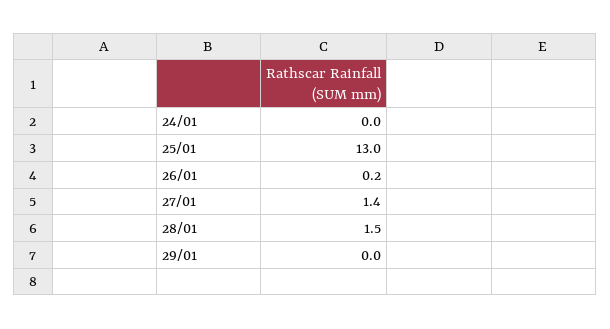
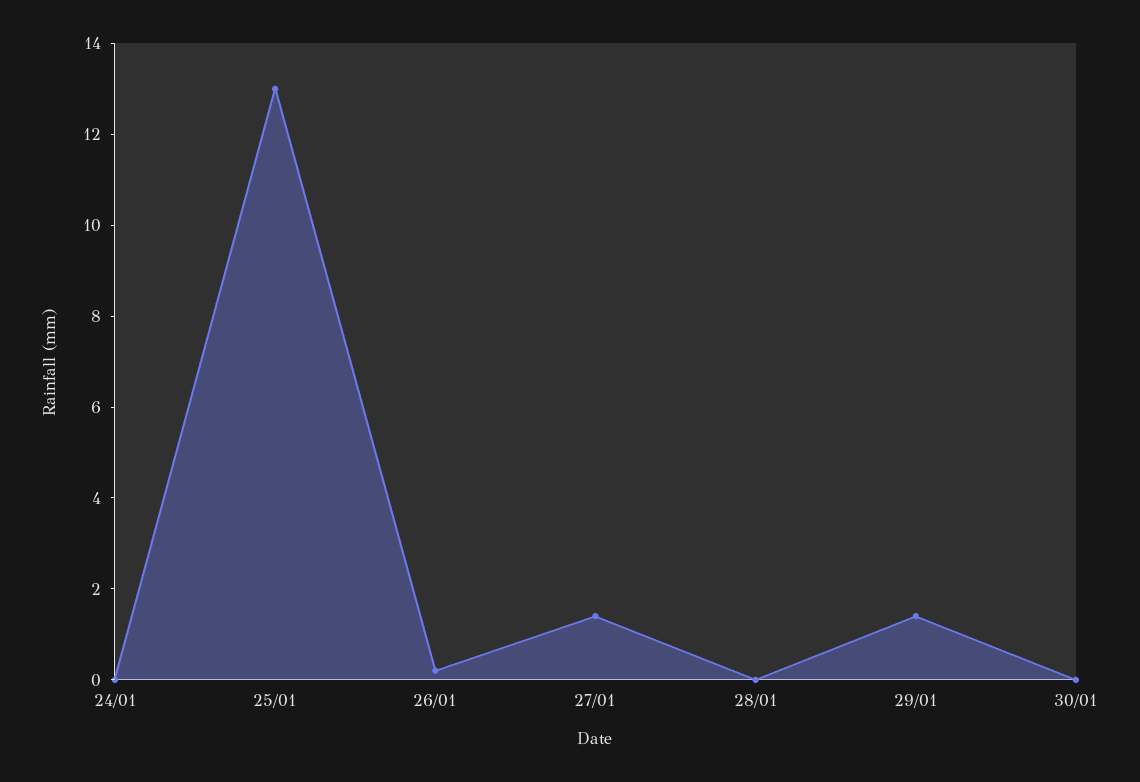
28/01: 1.5 -> 0
29/01: 0 -> 1.5
30/01: none -> 0

